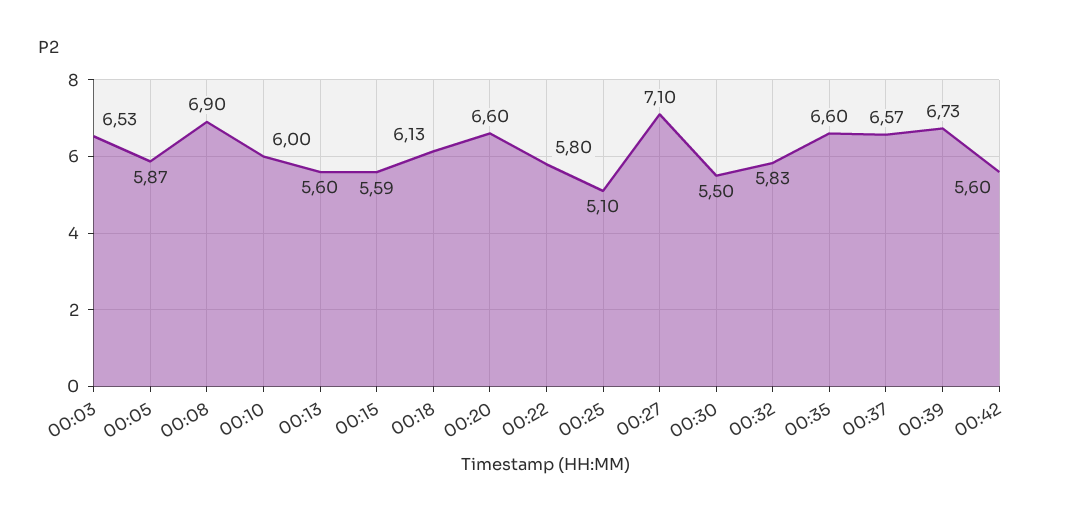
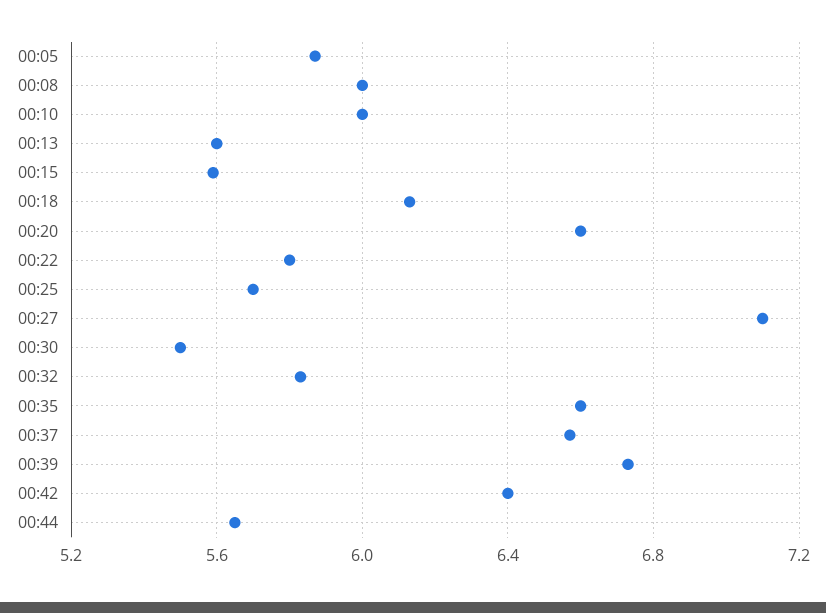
00:03: 6.53 -> none
00:08: 6.9 -> 6
00:25: 5.1 -> 5.7
00:42: 5.6 -> 6.4
00:44: none -> 5.65

